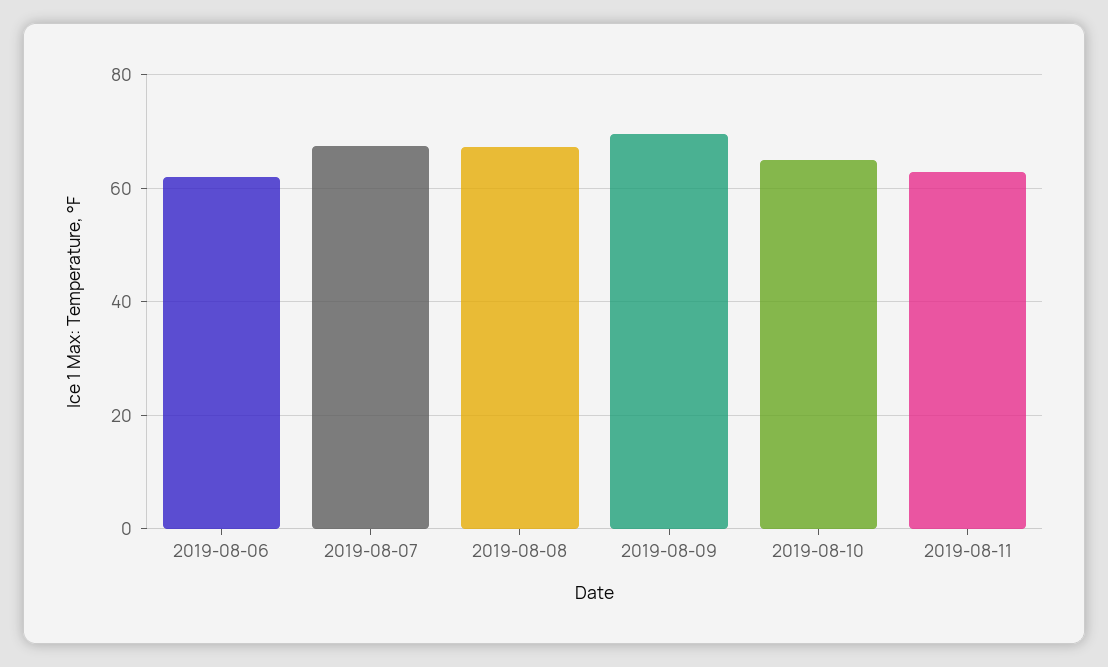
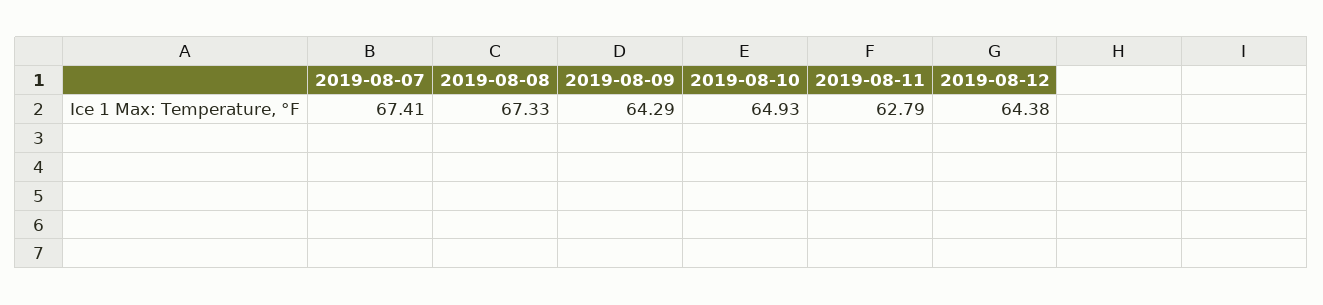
2019-08-06: 62 -> none
2019-08-09: 70 -> 64.29
2019-08-12: none -> 64.38

